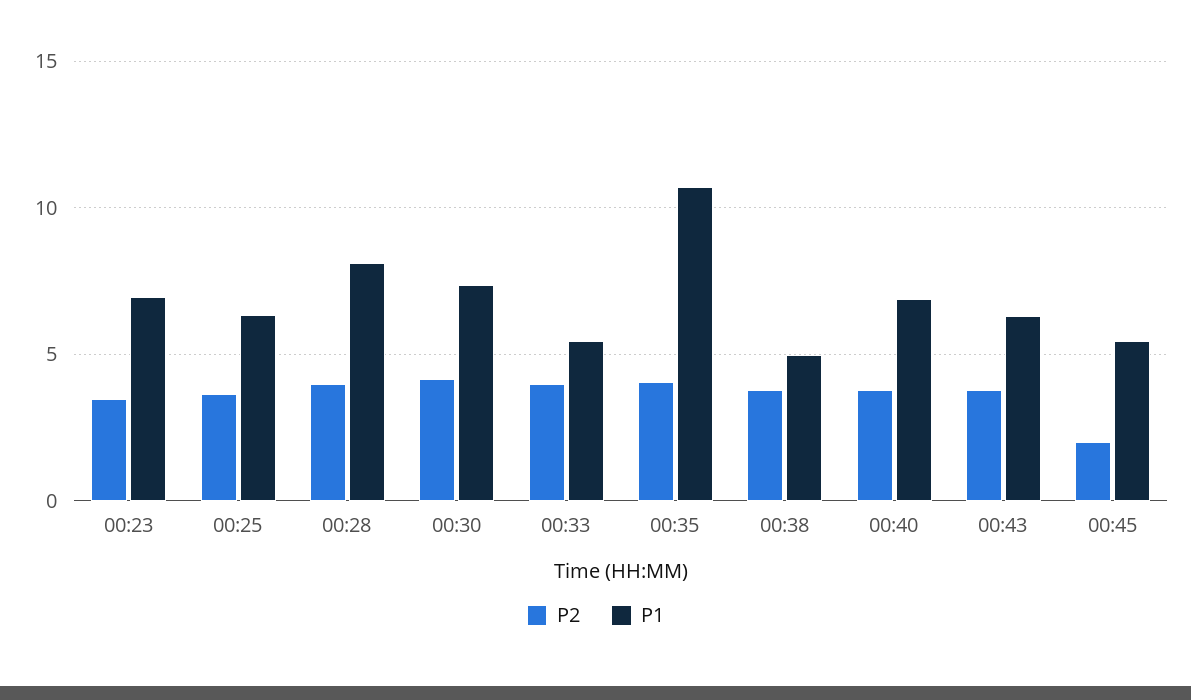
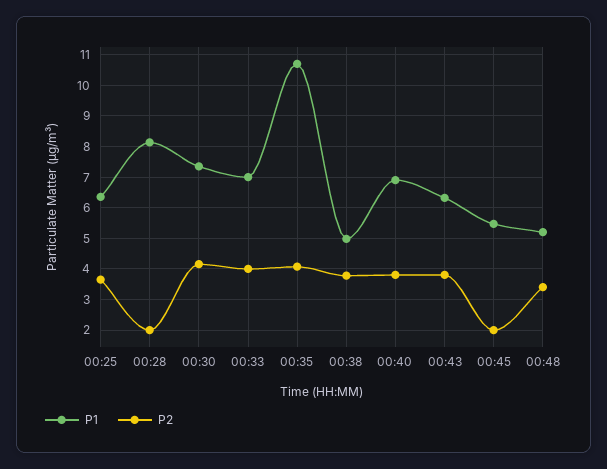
P2, 00:23: 3.5 -> none
P1, 00:23: 7 -> none
P2, 00:28: 4 -> 2
P1, 00:33: 5.5 -> 7
P1, 00:48: none -> 5.2
P2, 00:48: none -> 3.4

